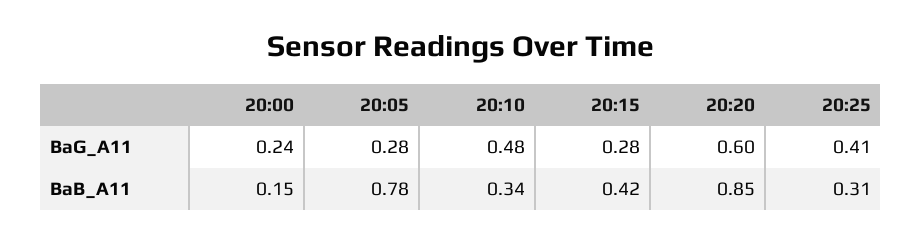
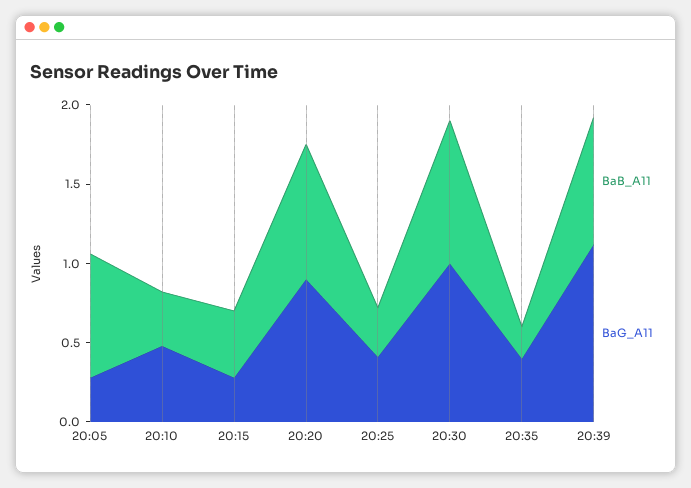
BaG_A11, 20:00: 0.24 -> none
BaG_A11, 20:20: 0.6 -> 0.9
BaB_A11, 20:00: 0.15 -> none
BaB_A11, 20:30: none -> 0.9
BaG_A11, 20:30: none -> 1
BaB_A11, 20:35: none -> 0.2
BaG_A11, 20:35: none -> 0.4
BaB_A11, 20:39: none -> 0.8
BaG_A11, 20:39: none -> 1.1

